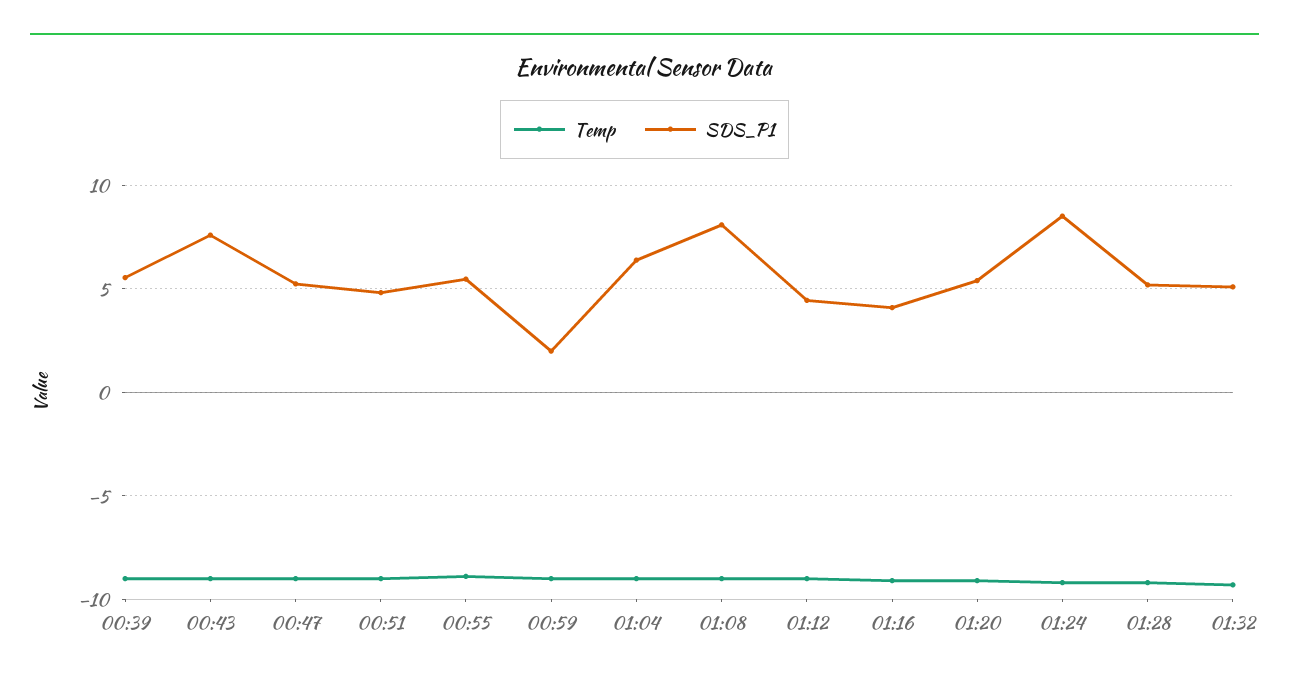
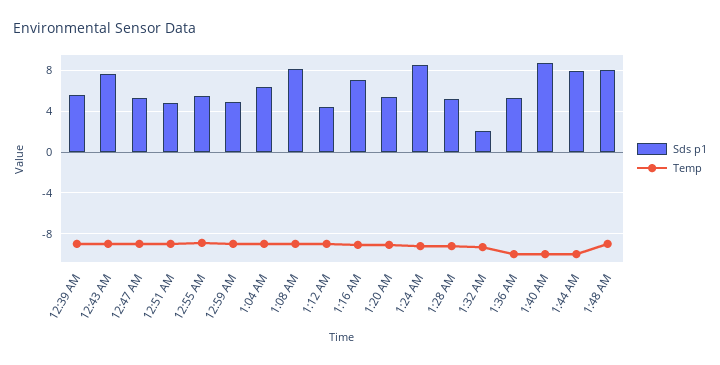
SDS_P1, 00:59: 2 -> 5
SDS_P1, 01:16: 4 -> 7
SDS_P1, 01:32: 5 -> 2
SDS_P1, 1:36 AM: none -> 5
Temp, 1:36 AM: none -> -10
SDS_P1, 1:40 AM: none -> 9
Temp, 1:40 AM: none -> -10
SDS_P1, 1:44 AM: none -> 8
Temp, 1:44 AM: none -> -10
SDS_P1, 1:48 AM: none -> 8
Temp, 1:48 AM: none -> -9

